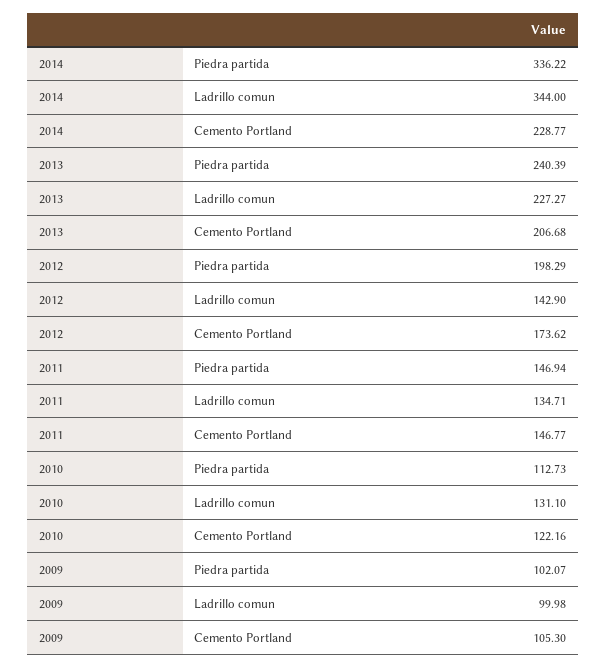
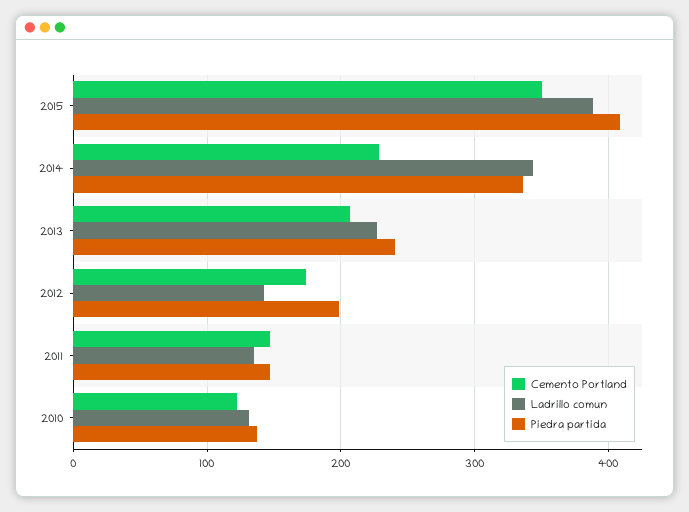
Piedra partida, 2010: 112.73 -> 140
Piedra partida, 2009: 102.07 -> none
Ladrillo comun, 2009: 99.98 -> none
Cemento Portland, 2009: 105.3 -> none
Cemento Portland, 2015: none -> 350
Ladrillo comun, 2015: none -> 390
Piedra partida, 2015: none -> 410

